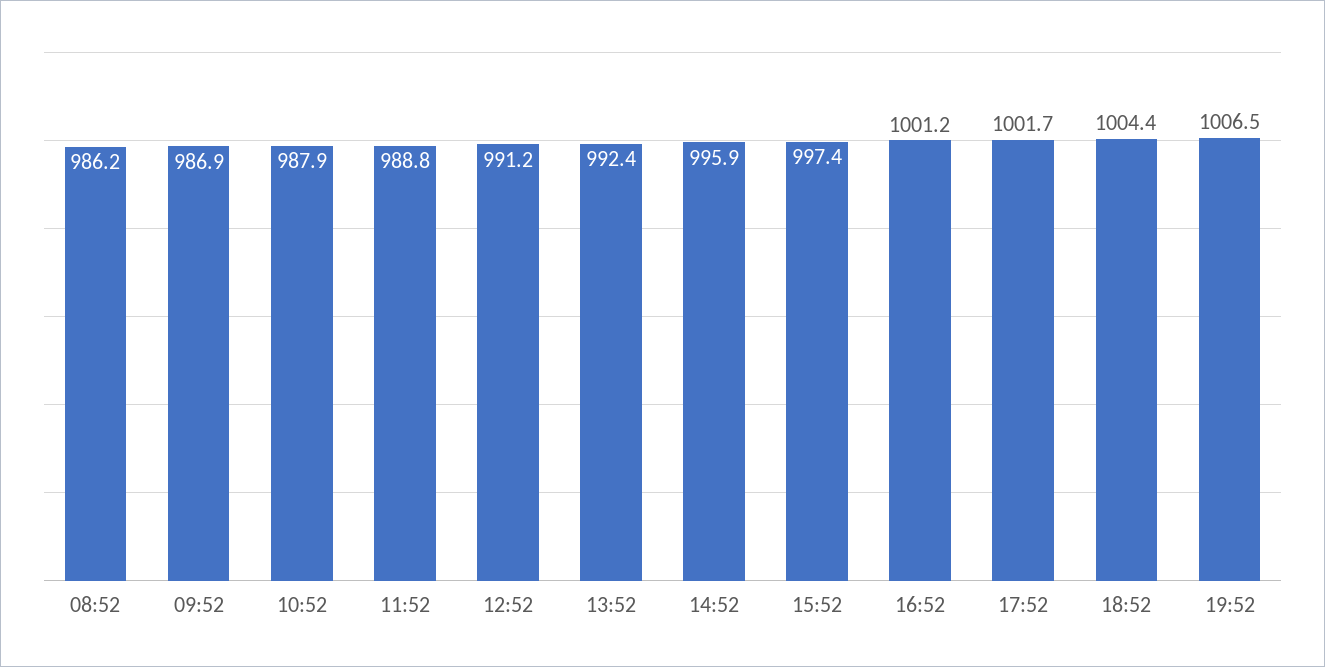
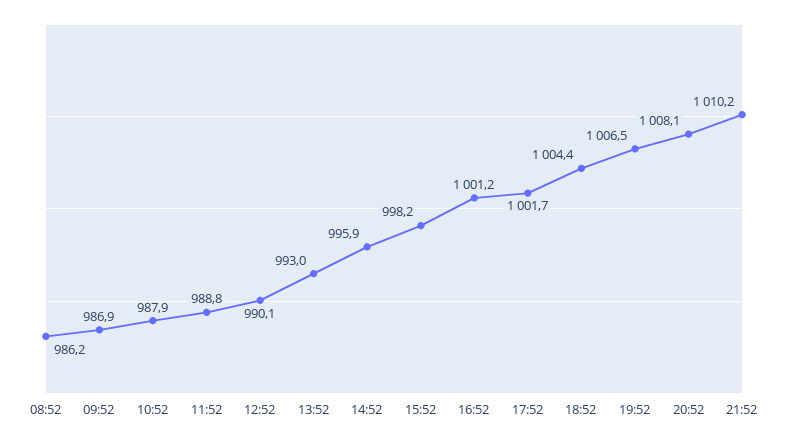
12:52: 991.2 -> 990.1
13:52: 992.4 -> 993
15:52: 997.4 -> 998.2
20:52: none -> 1008.1
21:52: none -> 1010.2

